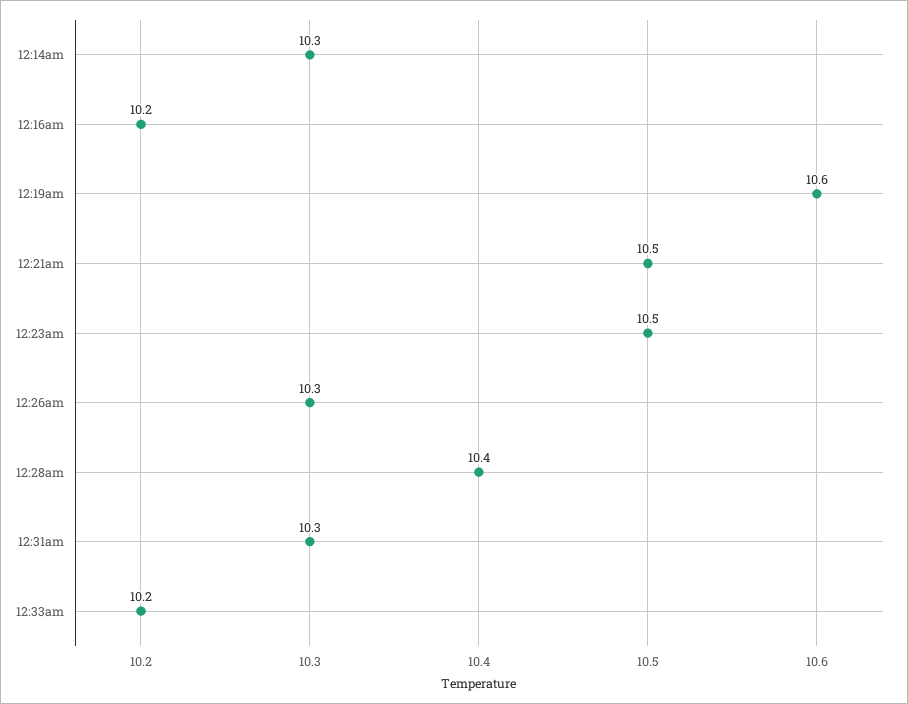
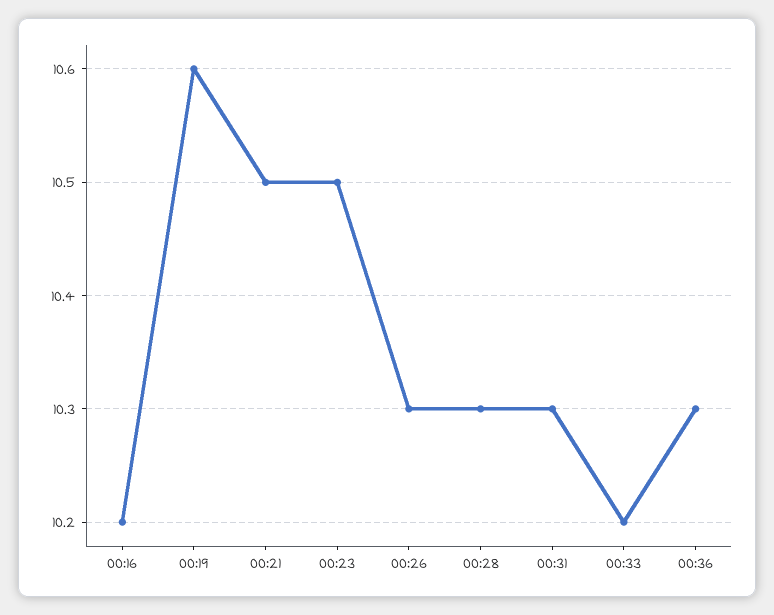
12:14am: 10.3 -> none
12:28am: 10.4 -> 10.3
00:36: none -> 10.3

